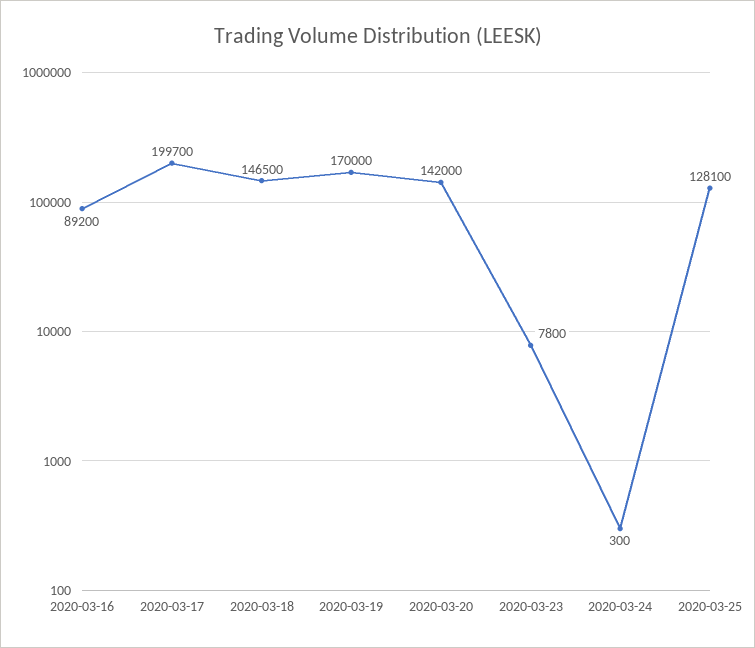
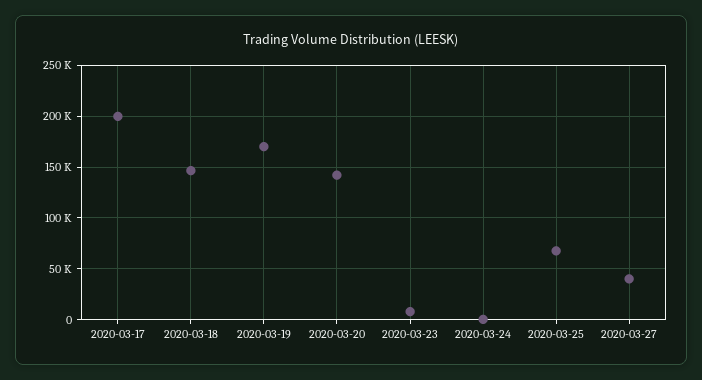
2020-03-16: 89200 -> none
2020-03-25: 128100 -> 70000
2020-03-27: none -> 40000

